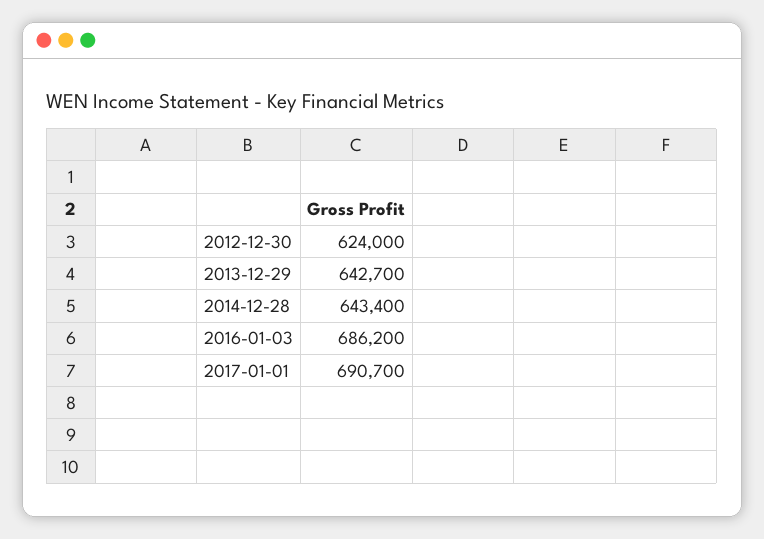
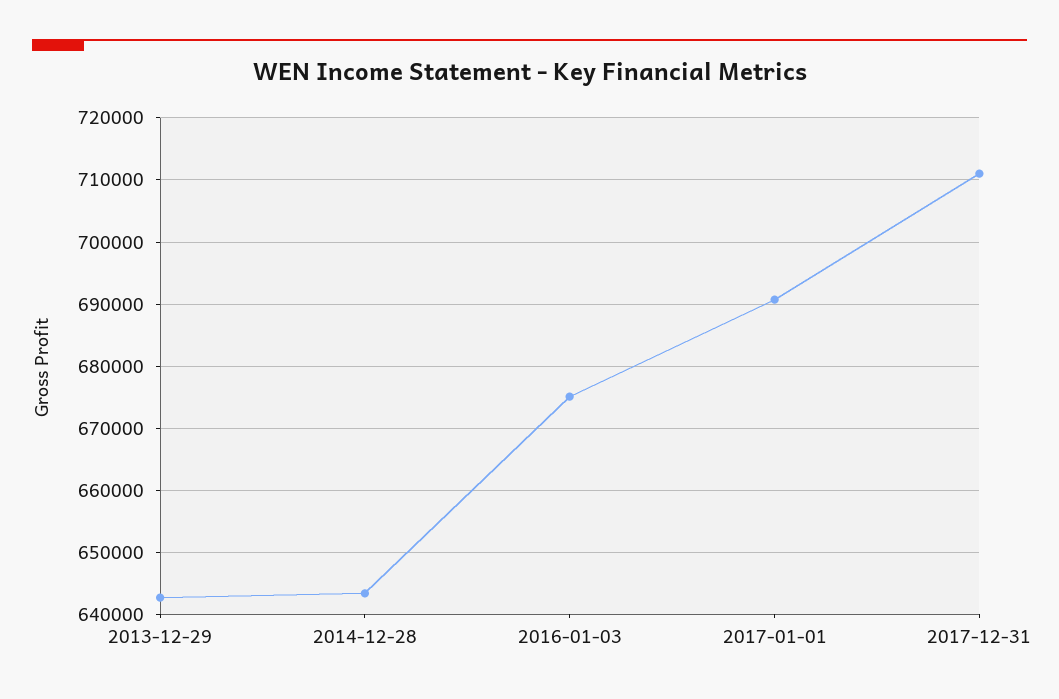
2012-12-30: 624000 -> none
2016-01-03: 686200 -> 675000
2017-12-31: none -> 711000

